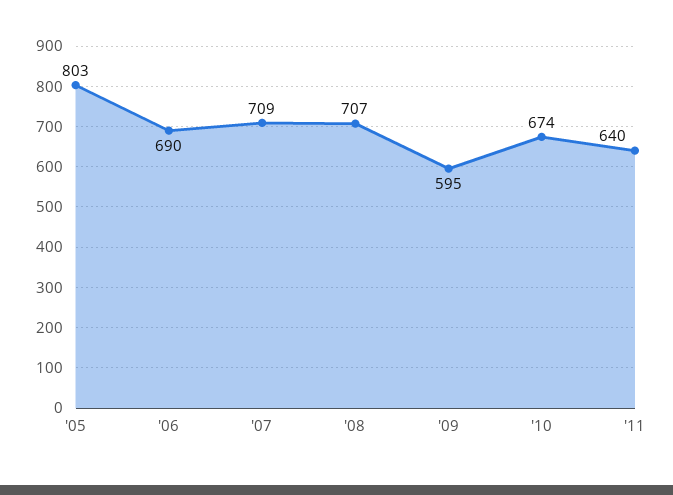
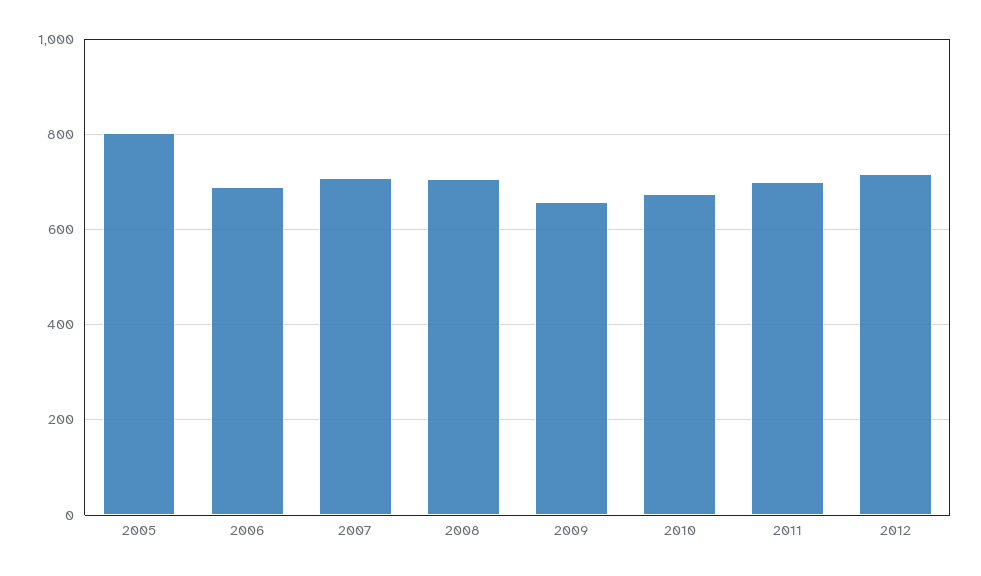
'09: 595 -> 660
'11: 640 -> 700
2012: none -> 720

